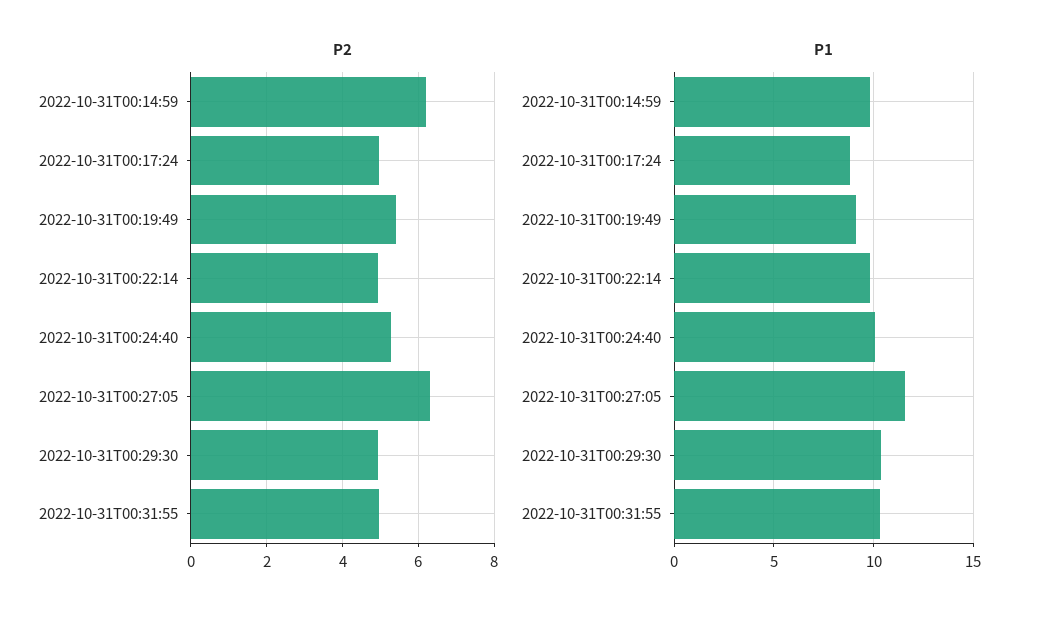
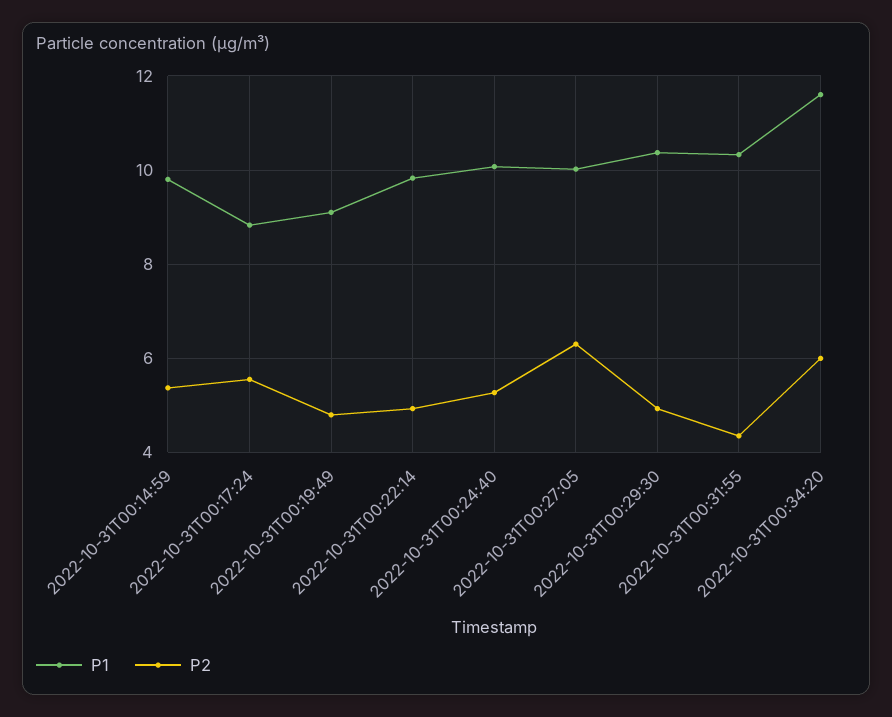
P2, 2022-10-31T00:14:59: 6.2 -> 5.4
P2, 2022-10-31T00:17:24: 5 -> 5.6
P2, 2022-10-31T00:19:49: 5.4 -> 4.8
P2, 2022-10-31T00:31:55: 5 -> 4.4
P1, 2022-10-31T00:27:05: 11.5 -> 10
P1, 2022-10-31T00:34:20: none -> 11.6
P2, 2022-10-31T00:34:20: none -> 6

